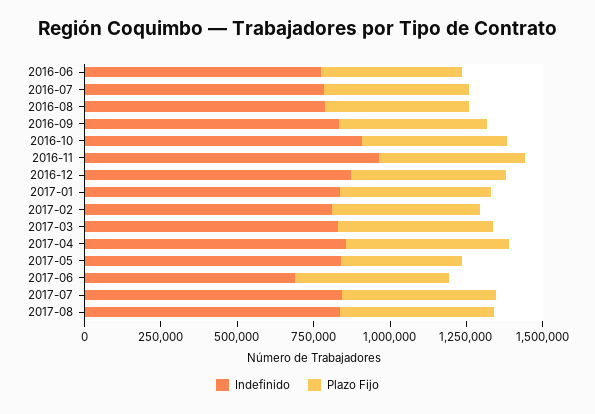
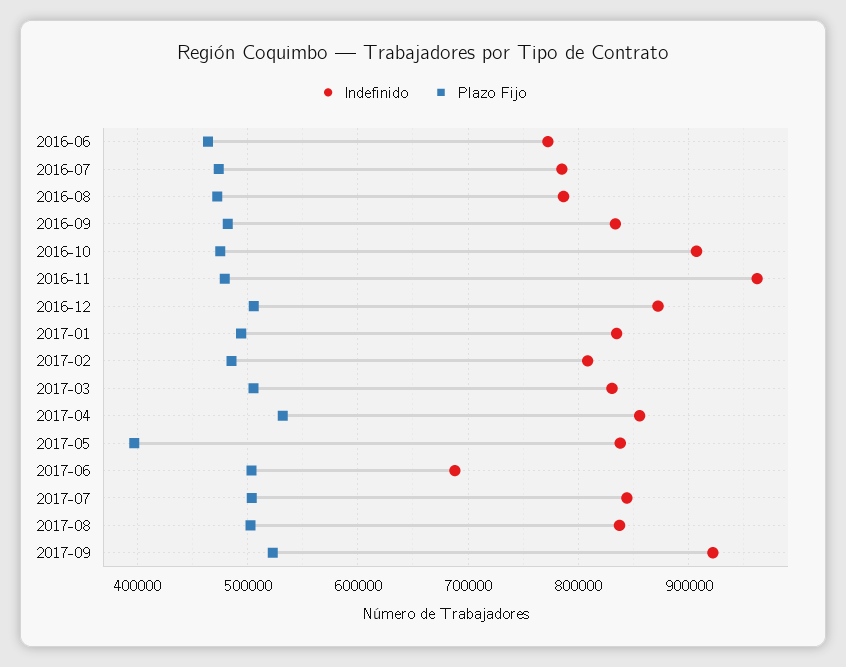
Indefinido, 2017-09: none -> 920000
Plazo Fijo, 2017-09: none -> 520000

